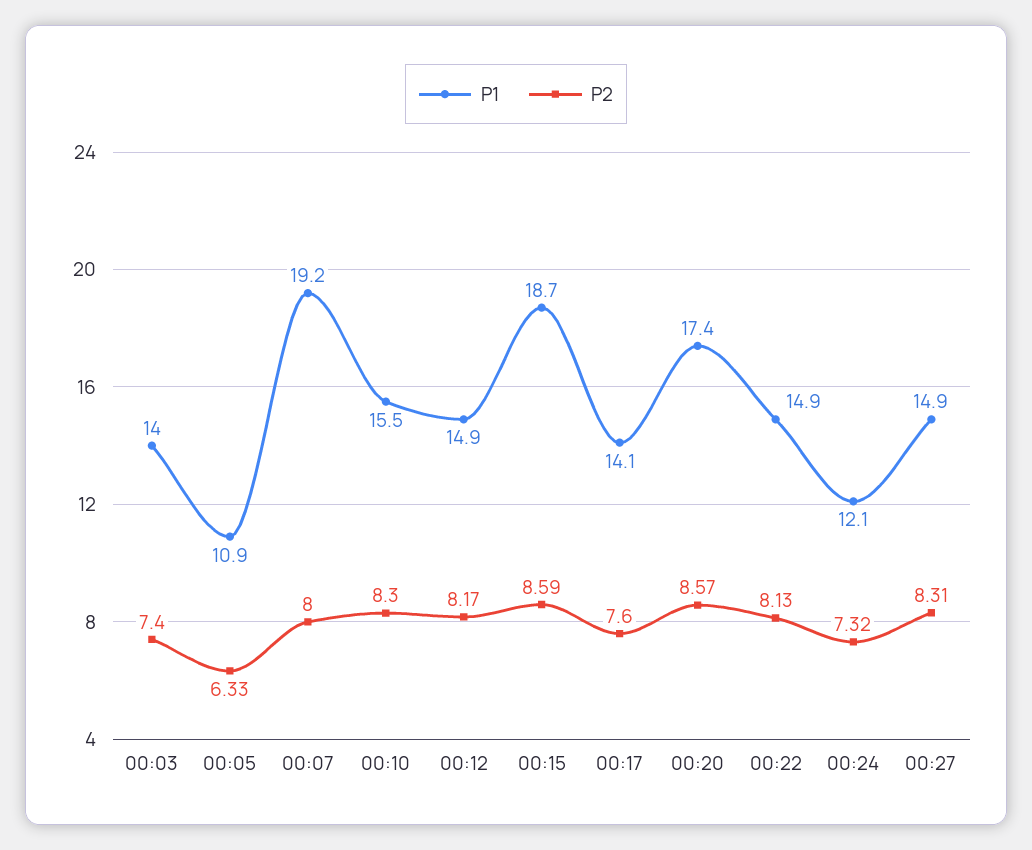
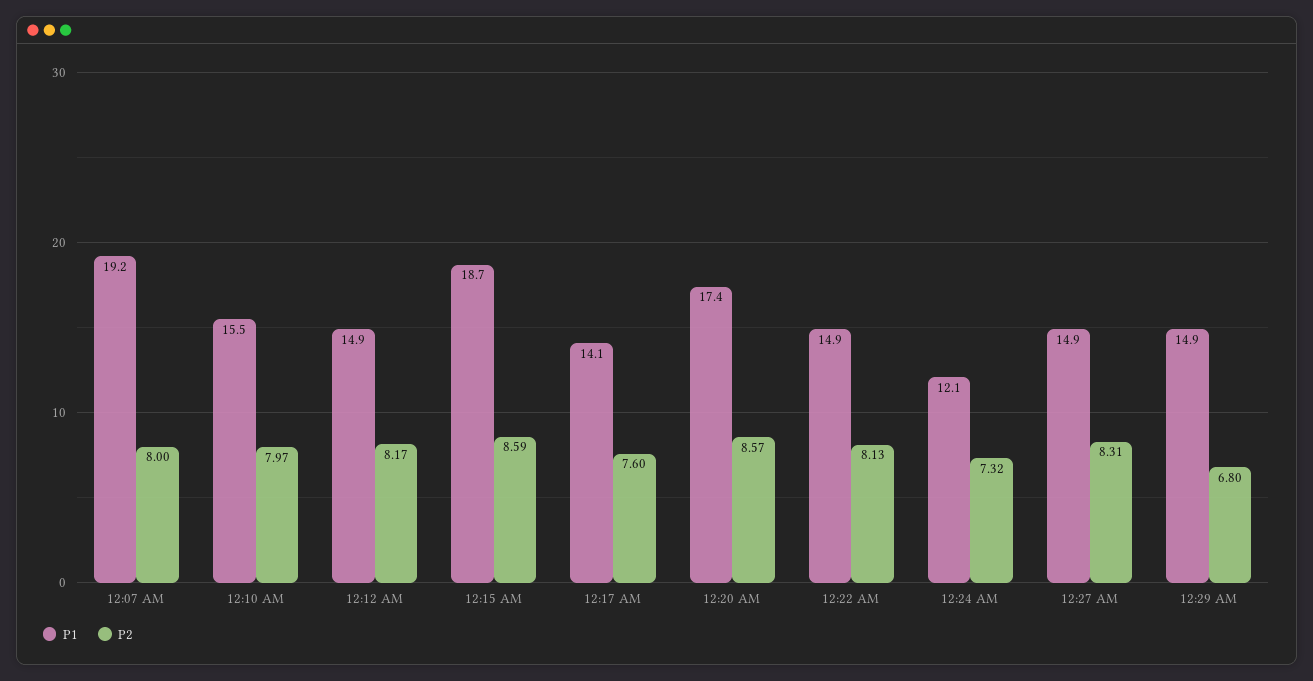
P1, 00:03: 14 -> none
P2, 00:03: 7.4 -> none
P1, 00:05: 10.9 -> none
P2, 00:05: 6.33 -> none
P2, 00:10: 8.3 -> 7.97
P1, 12:29 AM: none -> 14.9
P2, 12:29 AM: none -> 6.8

